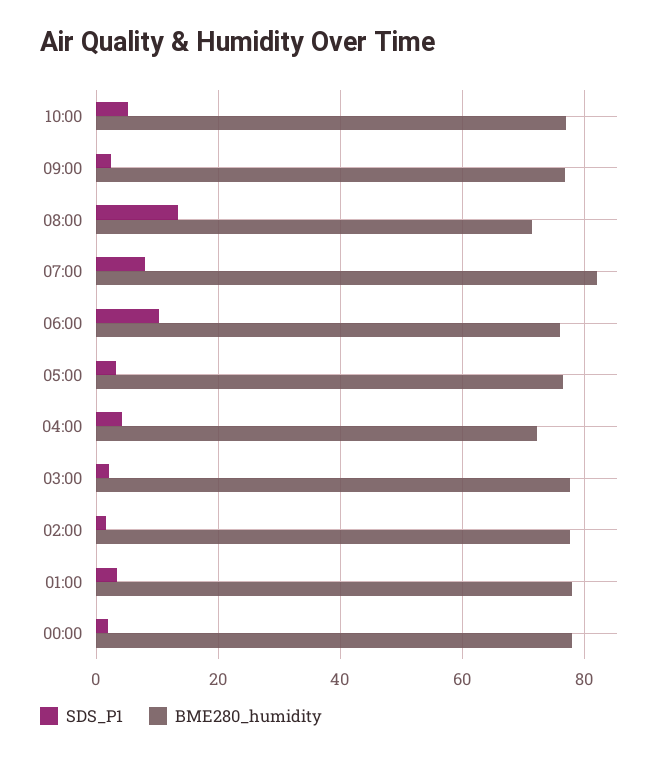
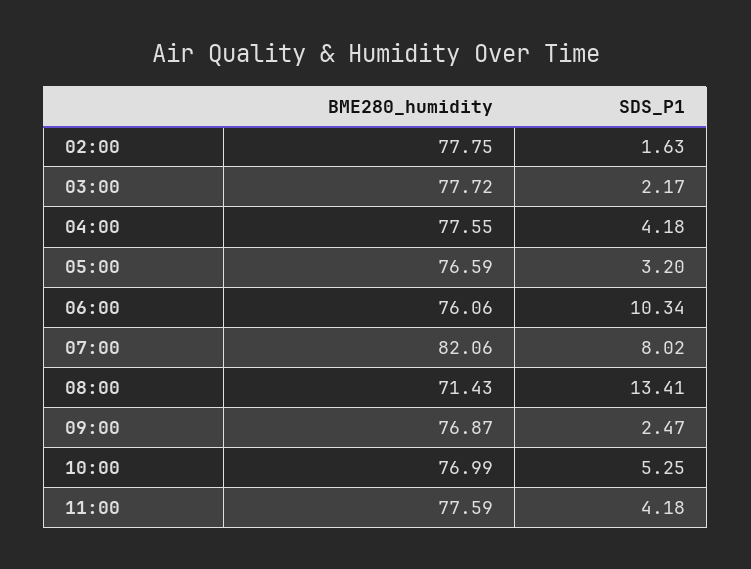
BME280_humidity, 04:00: 72 -> 77.55
SDS_P1, 01:00: 4 -> none
BME280_humidity, 01:00: 78 -> none
SDS_P1, 00:00: 2 -> none
BME280_humidity, 00:00: 78 -> none
BME280_humidity, 11:00: none -> 77.59
SDS_P1, 11:00: none -> 4.18

